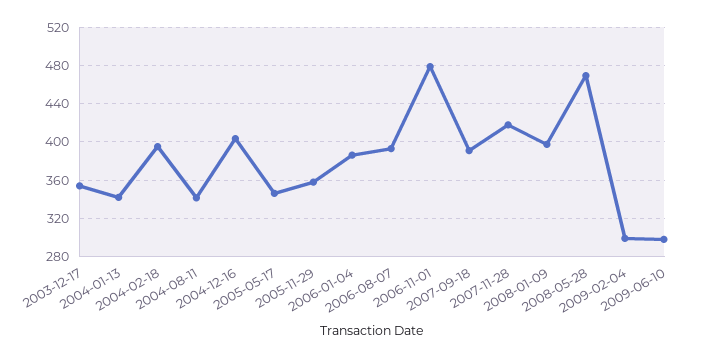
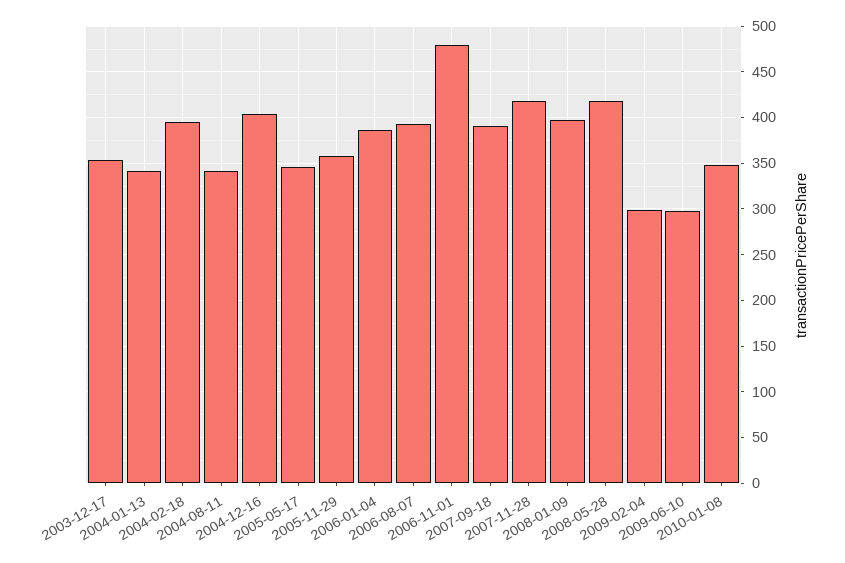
2008-05-28: 470 -> 420
2010-01-08: none -> 350

